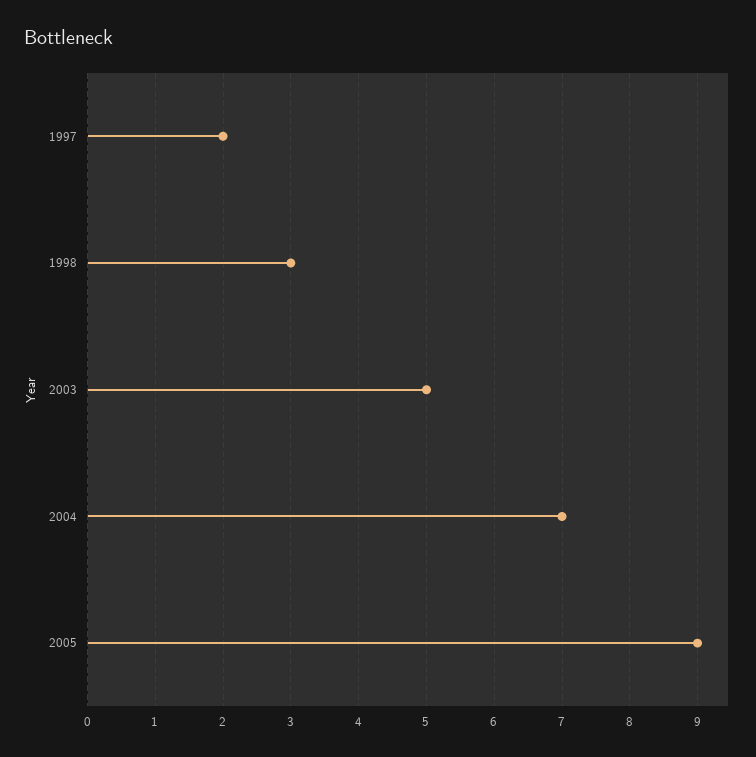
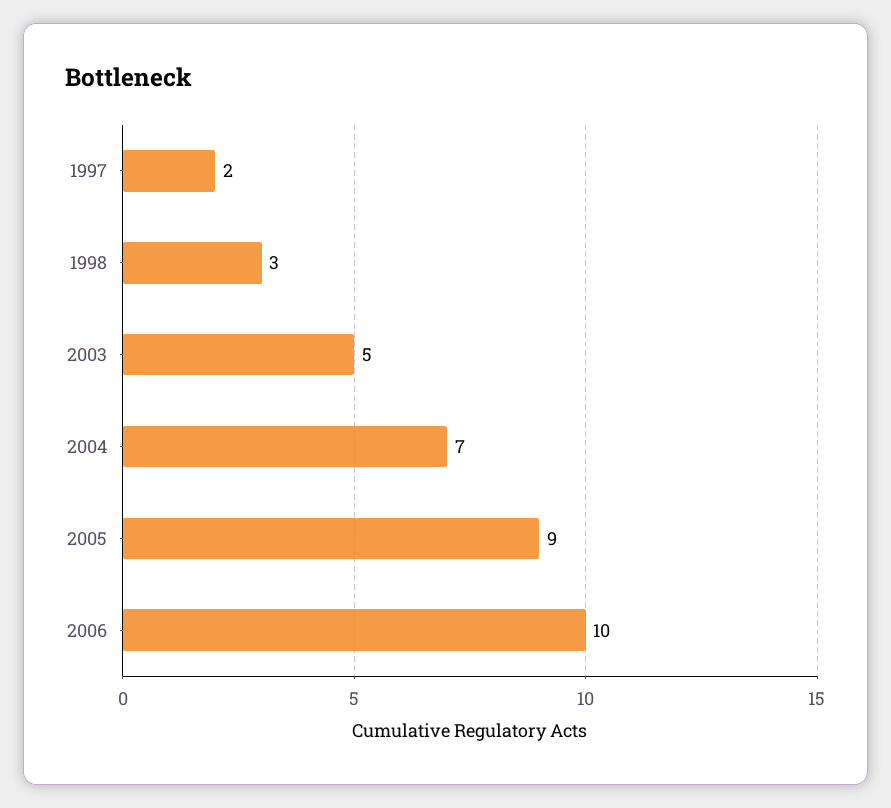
2006: none -> 10

